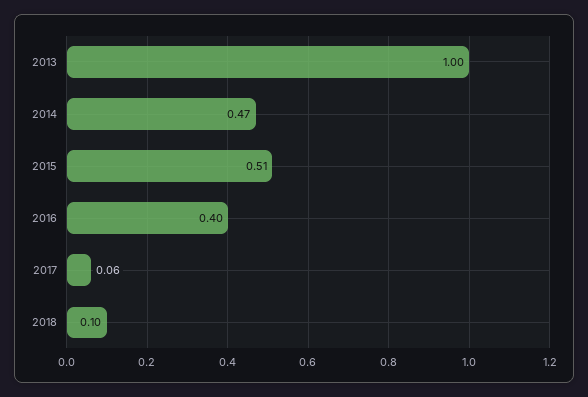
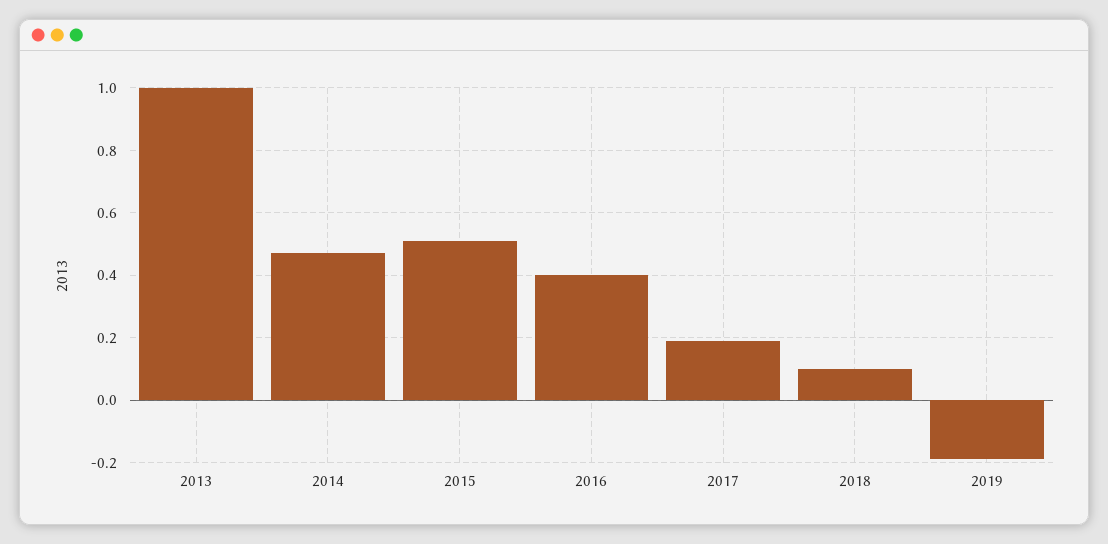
2017: 0.06 -> 0.2
2019: none -> -0.2

